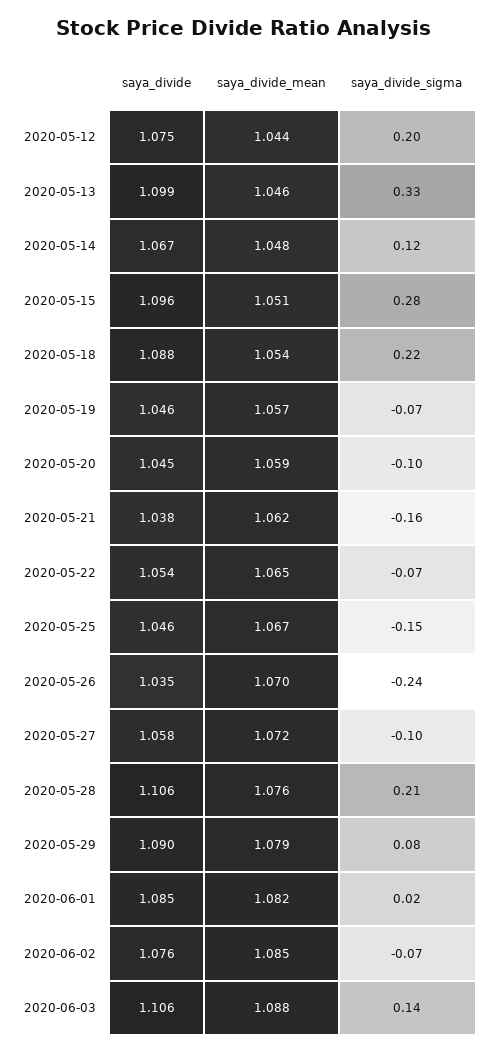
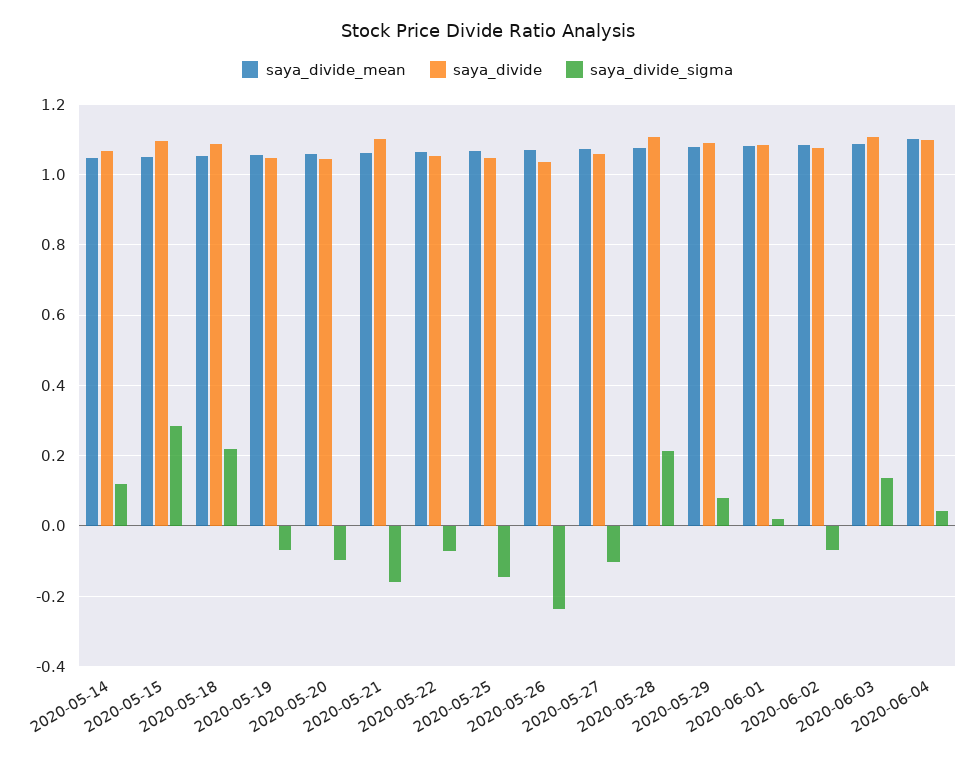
saya_divide, 2020-05-12: 1.075 -> none
saya_divide_mean, 2020-05-12: 1.044 -> none
saya_divide_sigma, 2020-05-12: 0.2 -> none
saya_divide, 2020-05-13: 1.099 -> none
saya_divide_mean, 2020-05-13: 1.046 -> none
saya_divide_sigma, 2020-05-13: 0.33 -> none
saya_divide, 2020-05-21: 1.038 -> 1.1
saya_divide_mean, 2020-06-04: none -> 1.1
saya_divide, 2020-06-04: none -> 1.1
saya_divide_sigma, 2020-06-04: none -> 0.04

